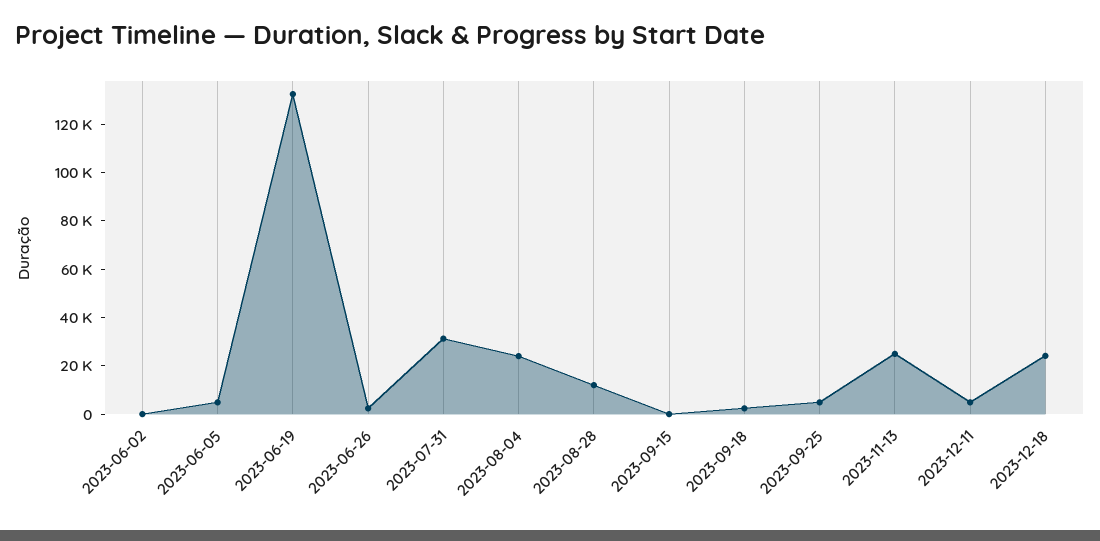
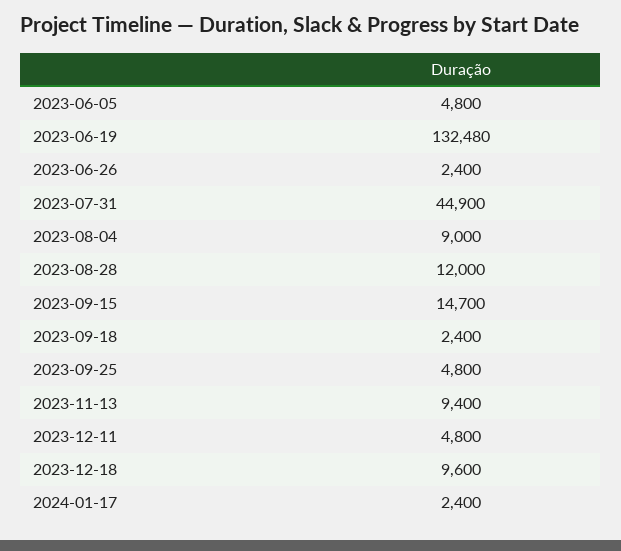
2023-06-02: 0 -> none
2023-07-31: 30000 -> 44900
2023-08-04: 25000 -> 9000
2023-09-15: 0 -> 14700
2023-11-13: 25000 -> 9400
2023-12-18: 25000 -> 9600
2024-01-17: none -> 2400

